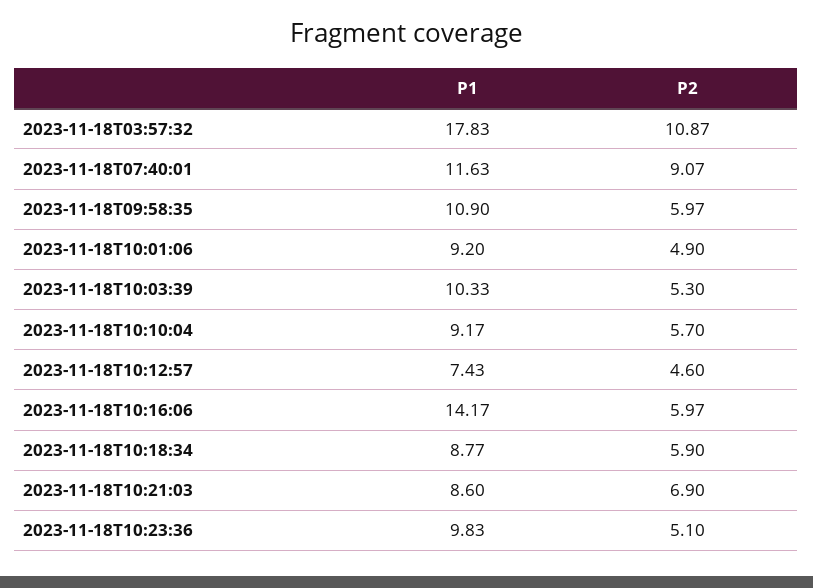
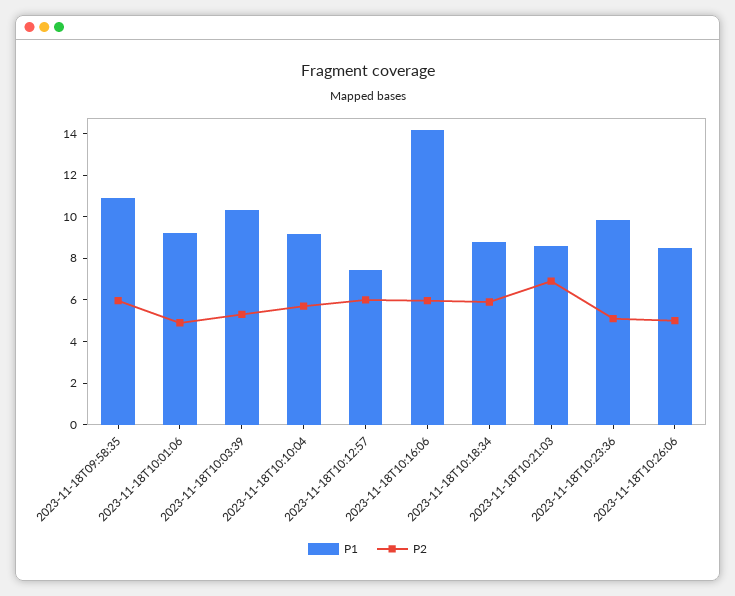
P1, 2023-11-18T03:57:32: 17.83 -> none
P2, 2023-11-18T03:57:32: 10.87 -> none
P1, 2023-11-18T07:40:01: 11.63 -> none
P2, 2023-11-18T07:40:01: 9.07 -> none
P2, 2023-11-18T10:12:57: 4.6 -> 6
P1, 2023-11-18T10:26:06: none -> 8.5
P2, 2023-11-18T10:26:06: none -> 5

